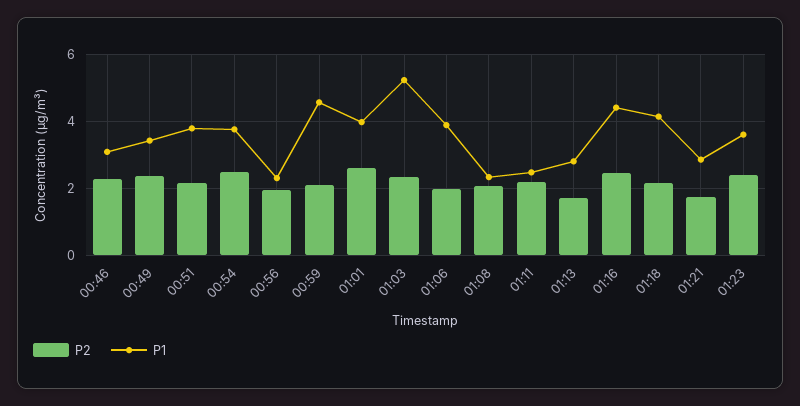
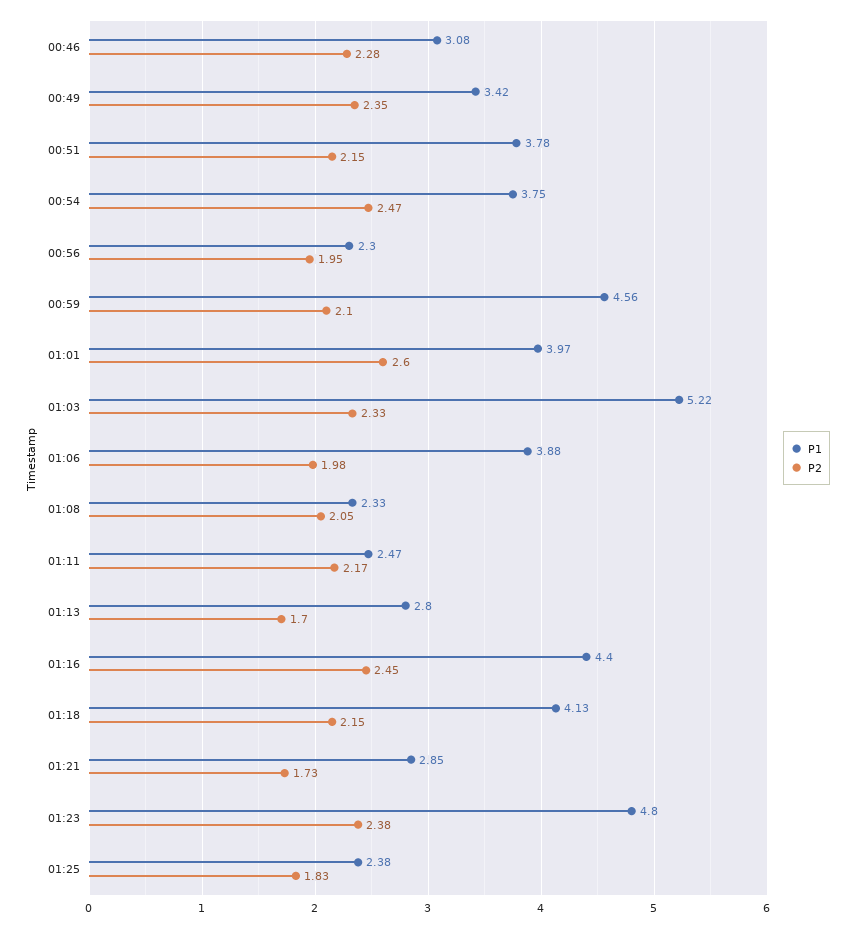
P1, 01:23: 3.6 -> 4.8
P1, 01:25: none -> 2.38
P2, 01:25: none -> 1.83

